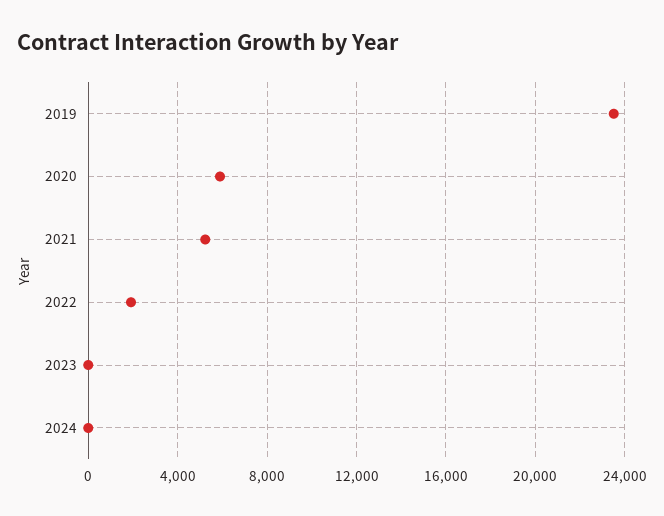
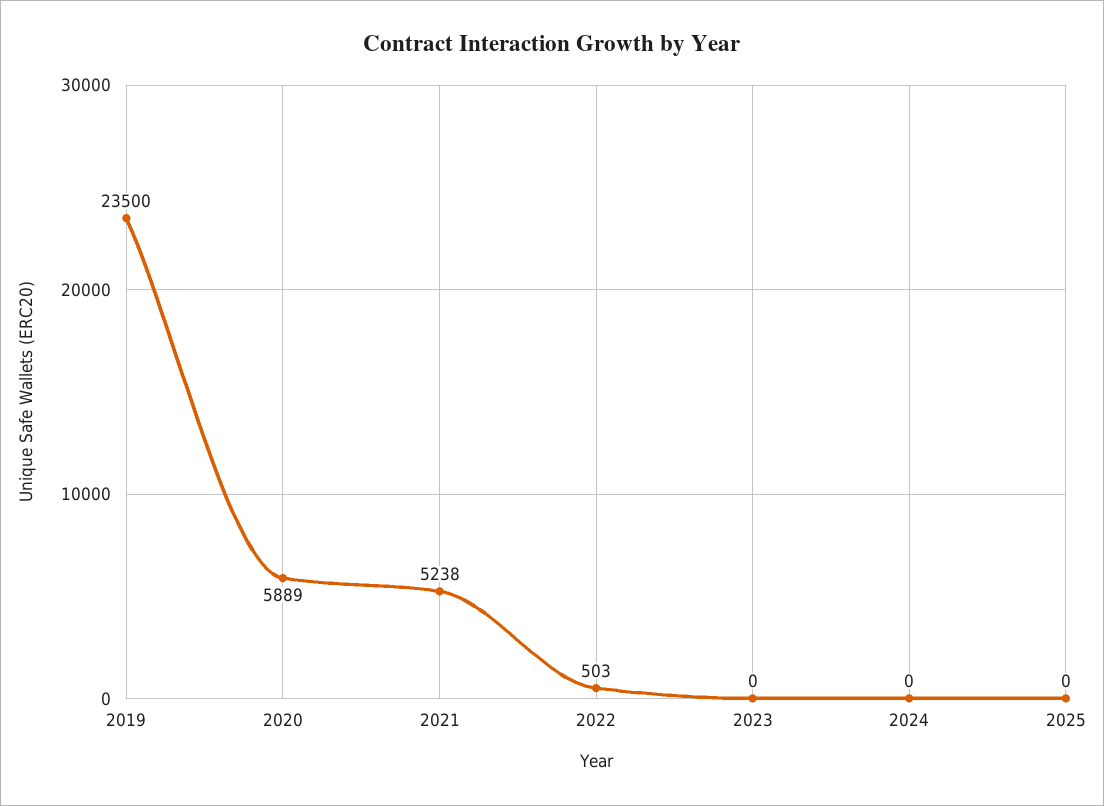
2022: 2000 -> 503
2025: none -> 0

